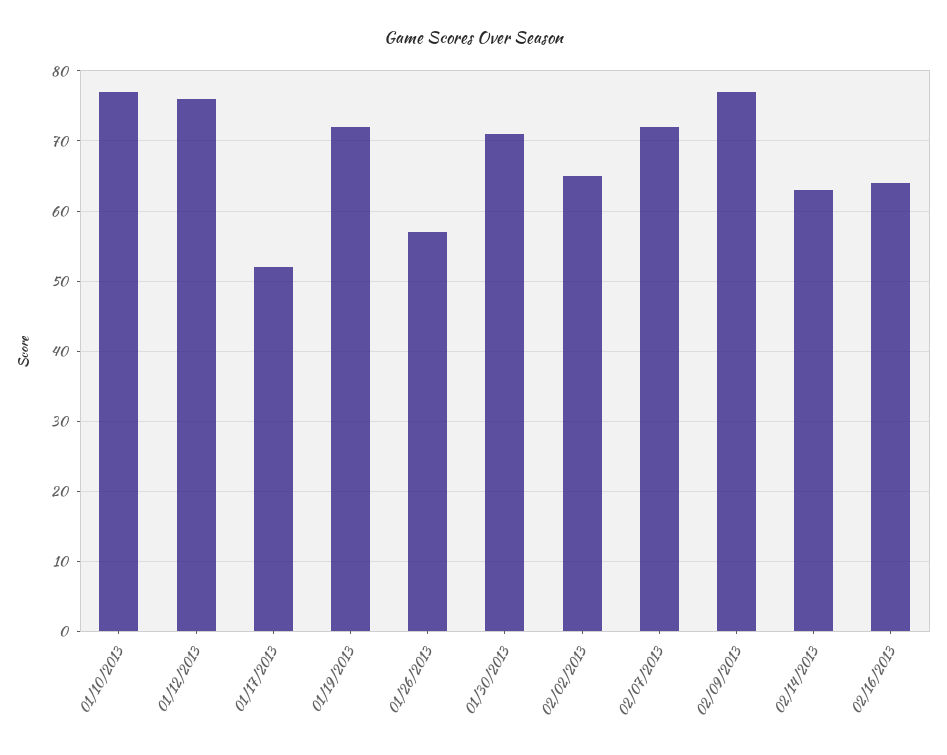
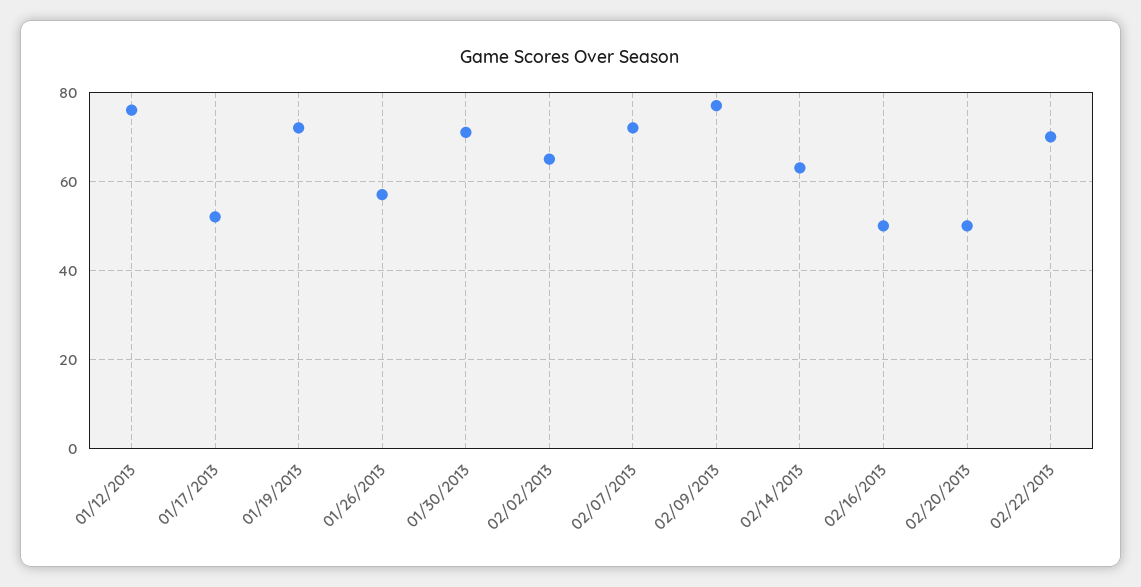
01/10/2013: 77 -> none
02/16/2013: 64 -> 50
02/20/2013: none -> 50
02/22/2013: none -> 70

